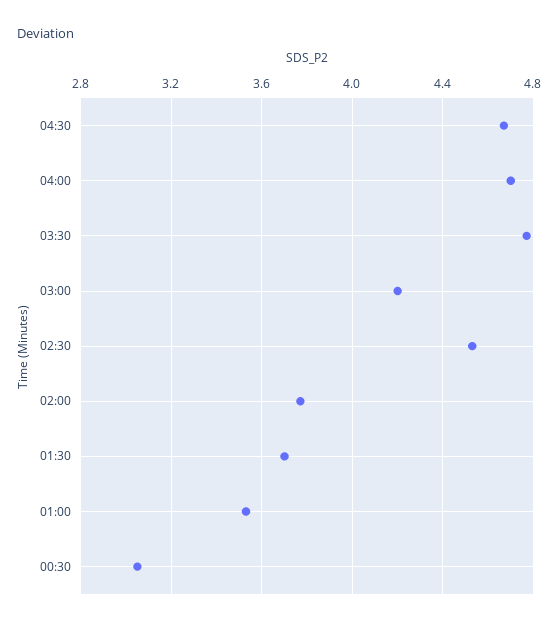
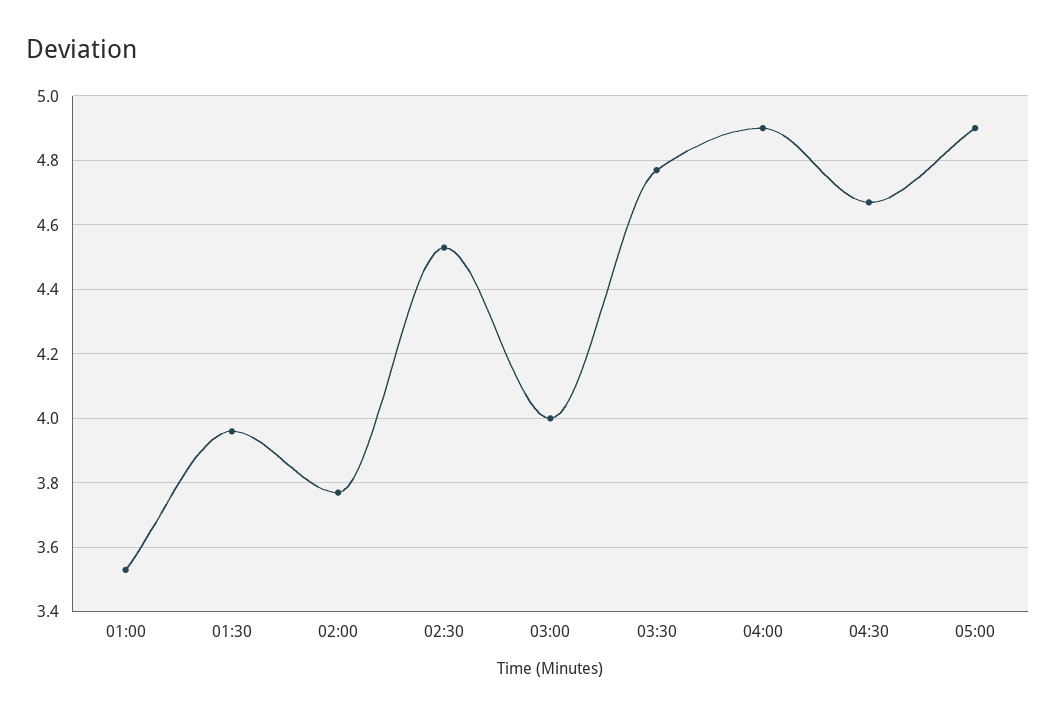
04:00: 4.7 -> 4.9
03:00: 4.2 -> 4
01:30: 3.7 -> 3.95
00:30: 3.05 -> none
05:00: none -> 4.9

